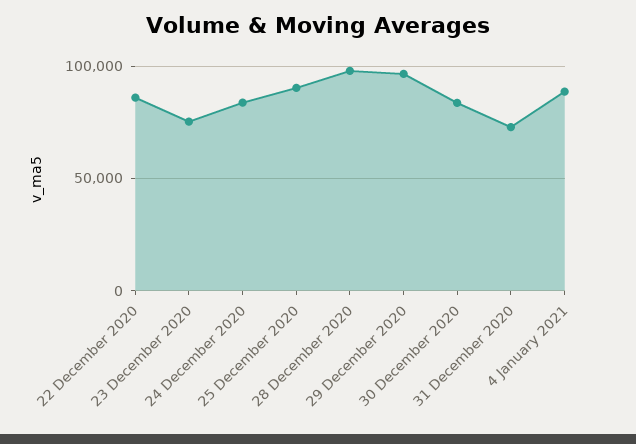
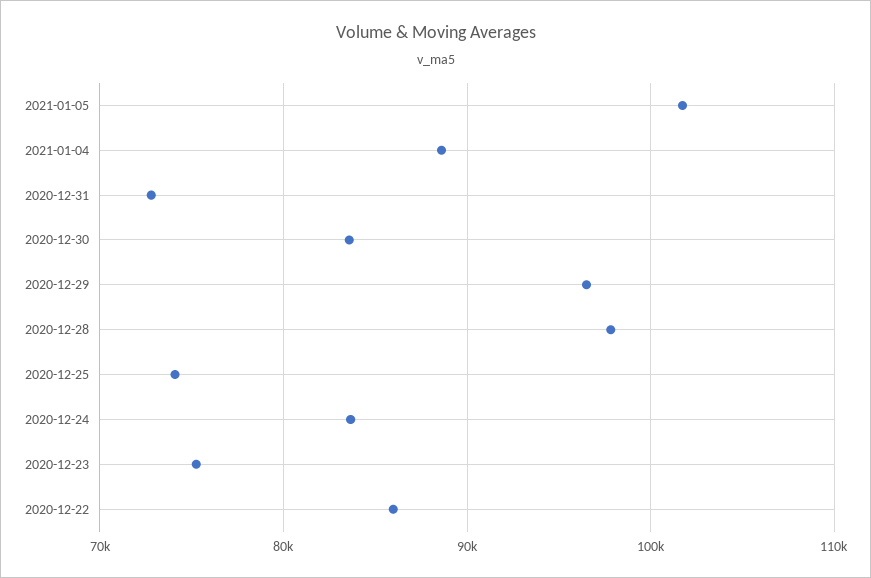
25 December 2020: 90000 -> 74000
2021-01-05: none -> 102000

